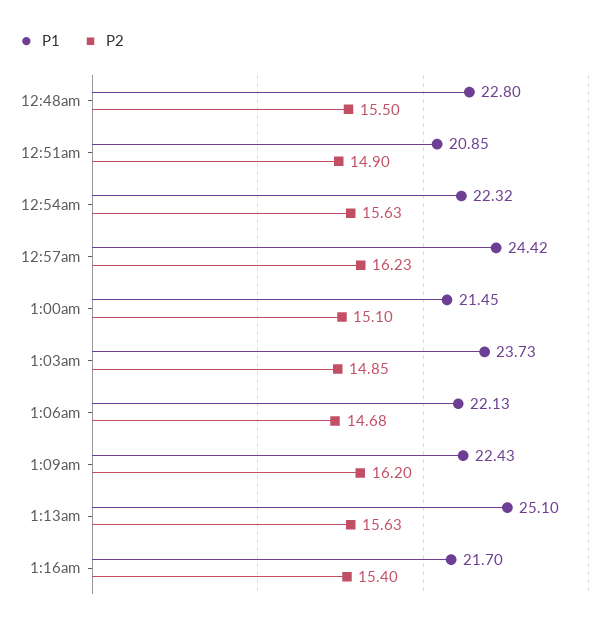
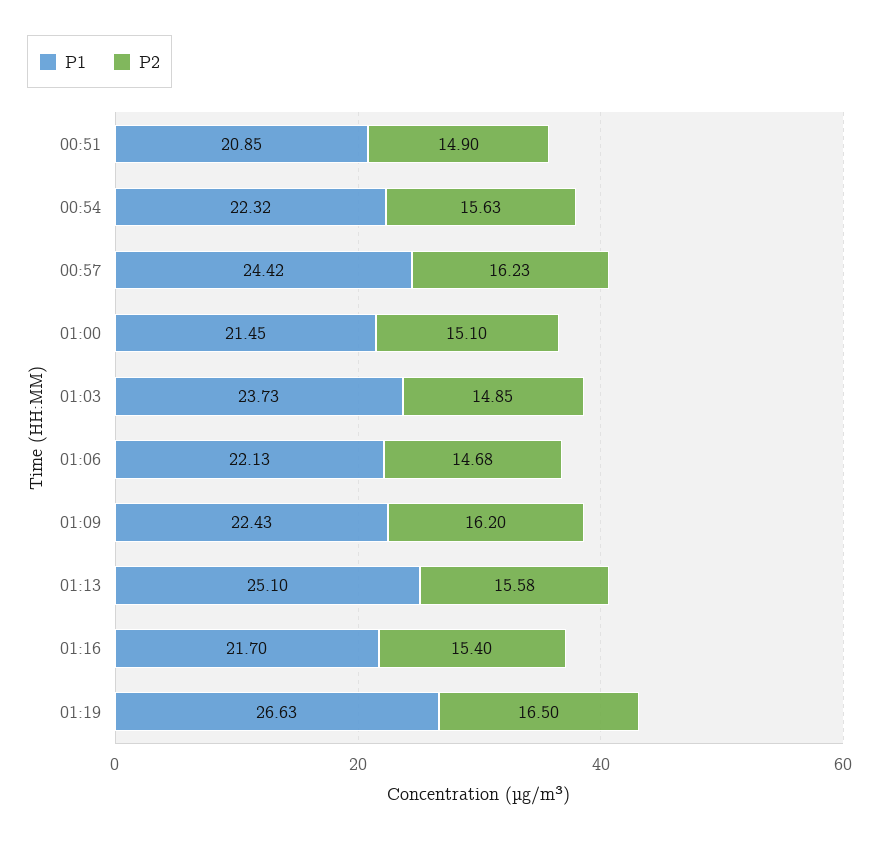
P1, 12:48am: 22.8 -> none
P2, 12:48am: 15.5 -> none
P2, 1:13am: 15.63 -> 15.58
P1, 01:19: none -> 26.63
P2, 01:19: none -> 16.5

